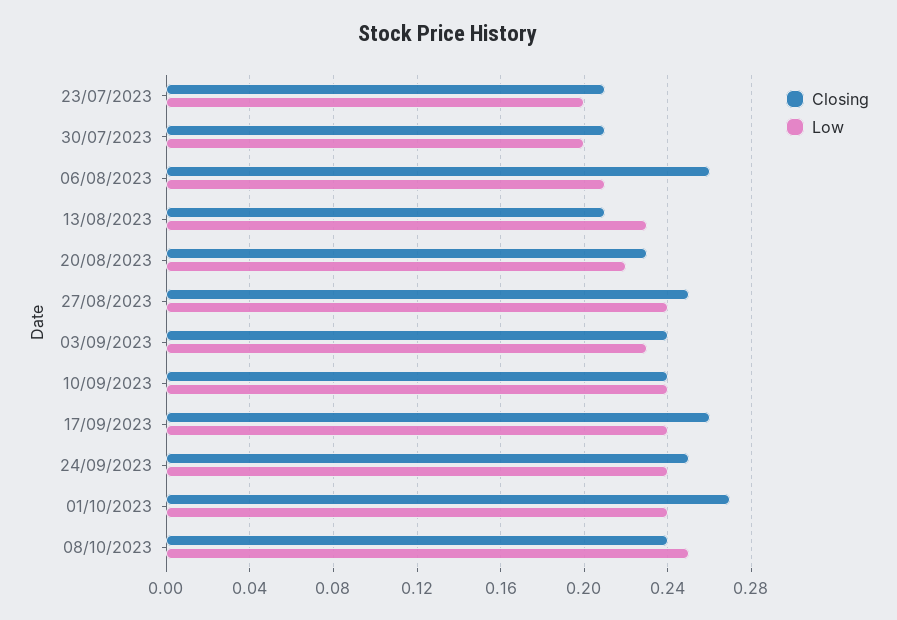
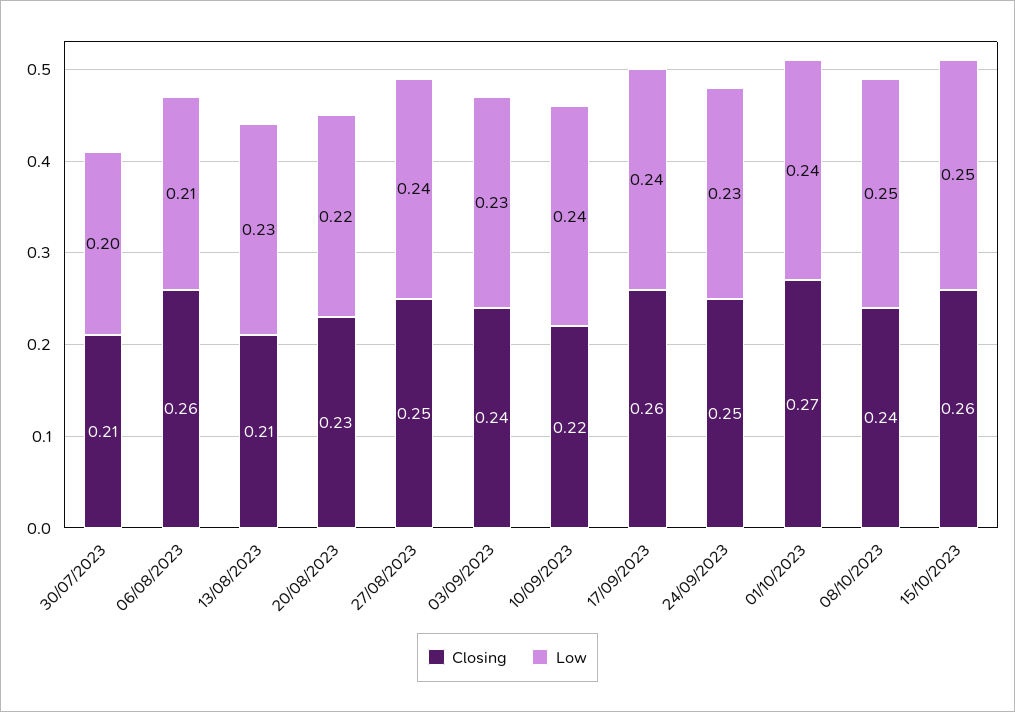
Closing, 23/07/2023: 0.21 -> none
Low, 23/07/2023: 0.2 -> none
Closing, 10/09/2023: 0.24 -> 0.22
Low, 24/09/2023: 0.24 -> 0.23
Closing, 15/10/2023: none -> 0.26
Low, 15/10/2023: none -> 0.25

